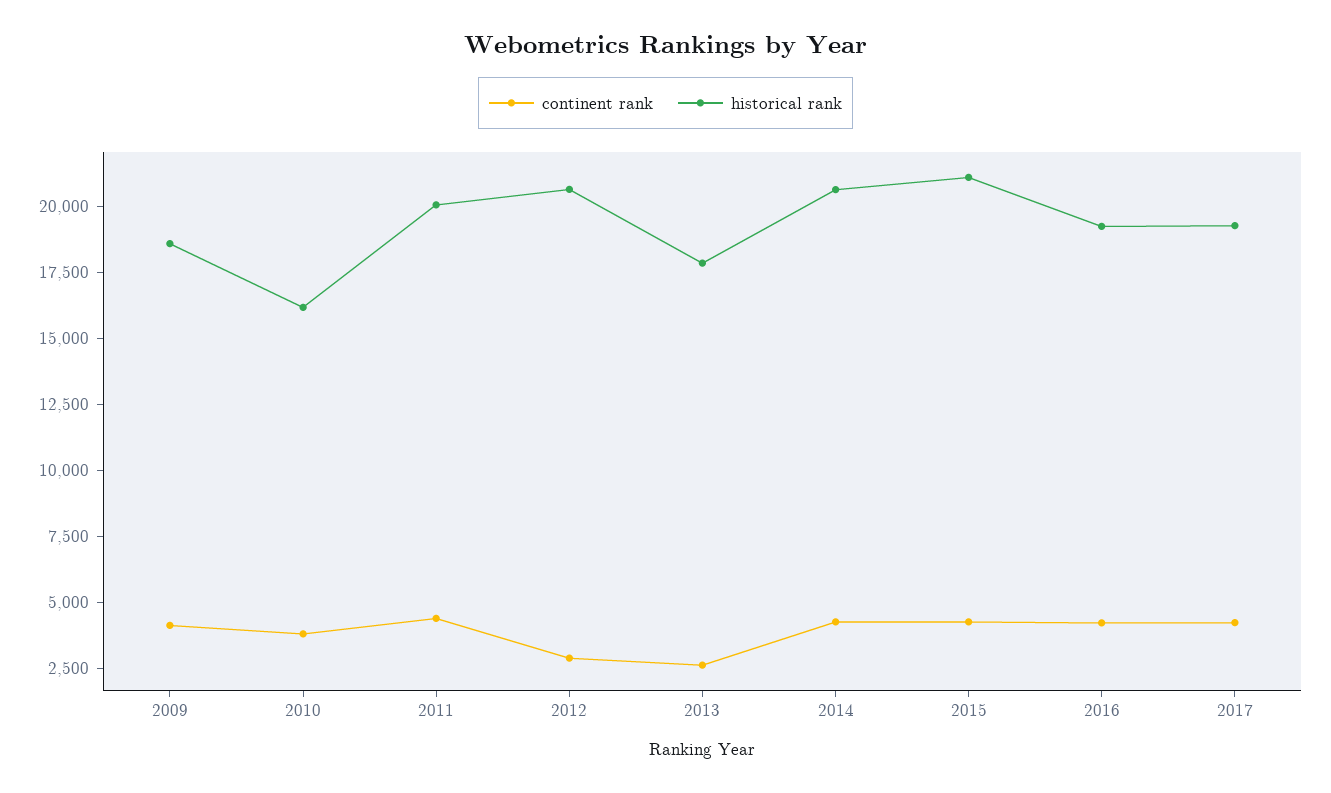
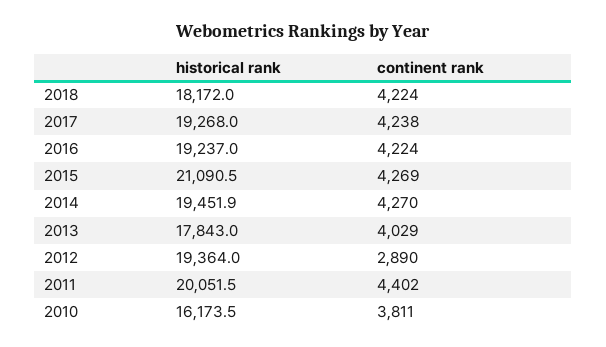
continent rank, 2009: 4000 -> none
historical rank, 2009: 18500 -> none
historical rank, 2012: 20500 -> 19364
continent rank, 2013: 2500 -> 4029
historical rank, 2014: 20500 -> 19451.9
historical rank, 2018: none -> 18172
continent rank, 2018: none -> 4224

